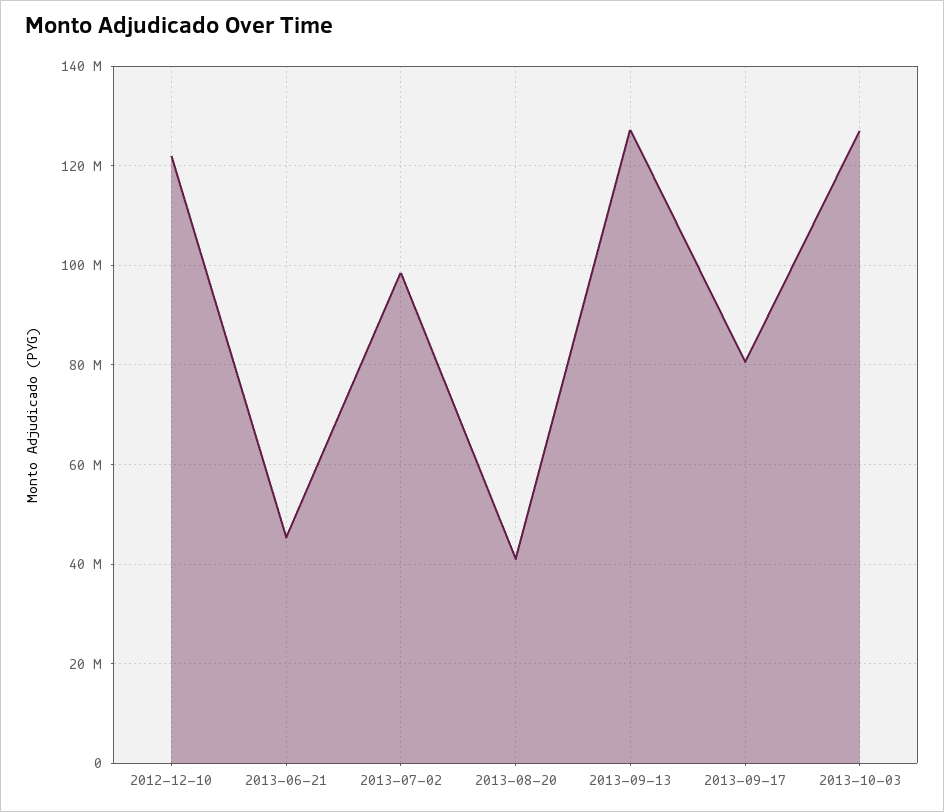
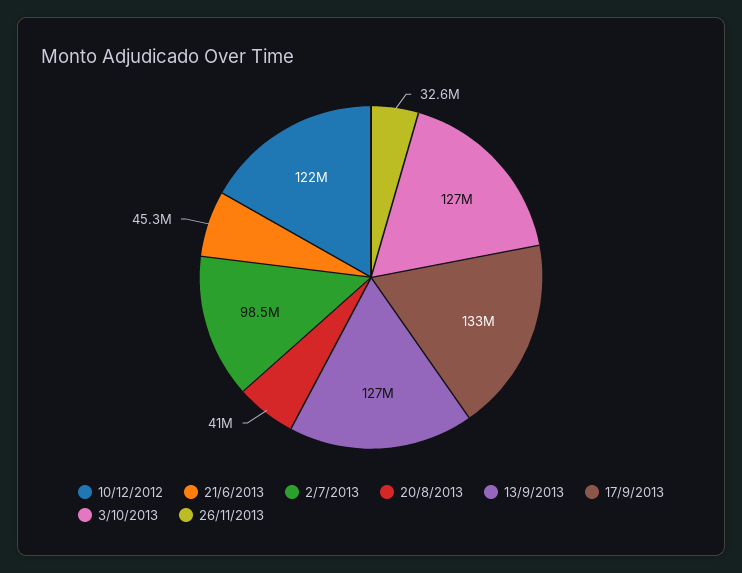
2013-09-17: 80000000 -> 133000000
26/11/2013: none -> 32600000

